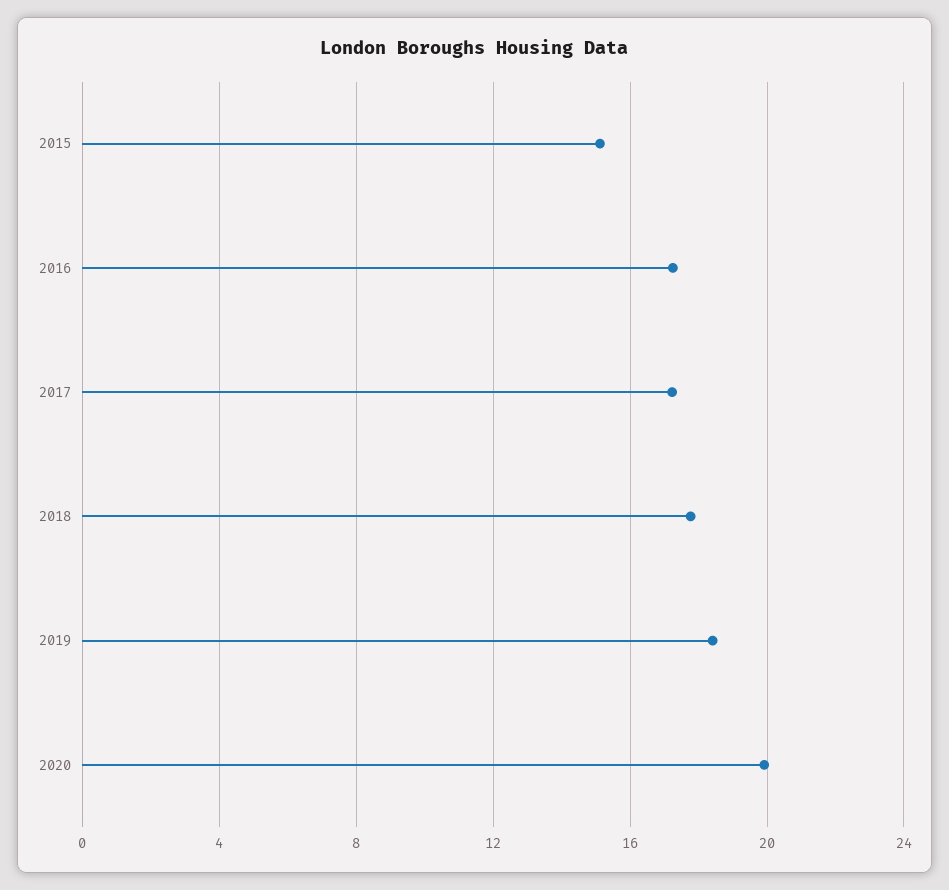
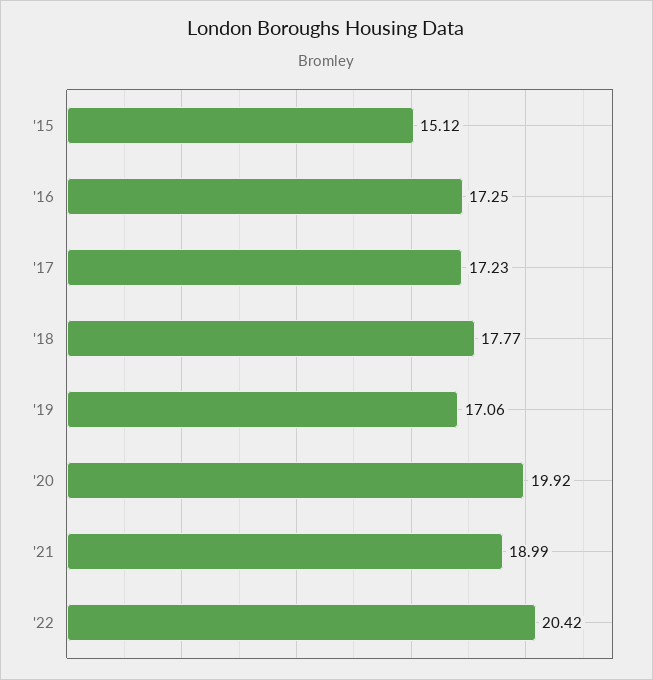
2019: 18.5 -> 17.06
'21: none -> 18.99
'22: none -> 20.42

